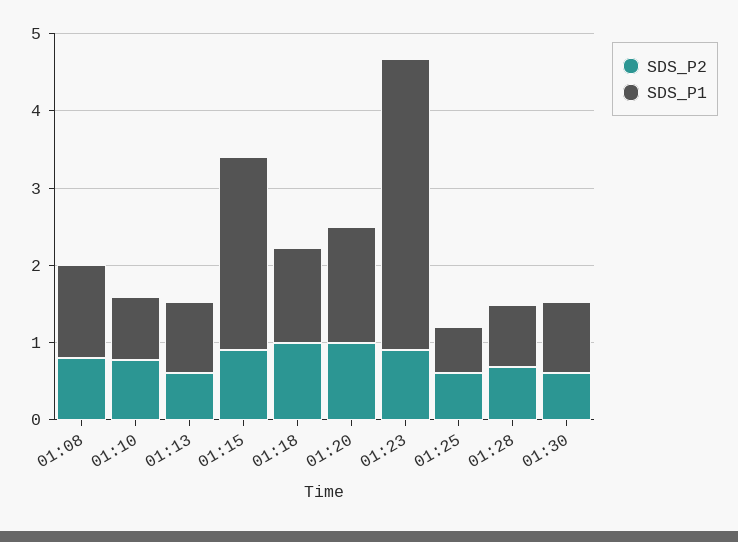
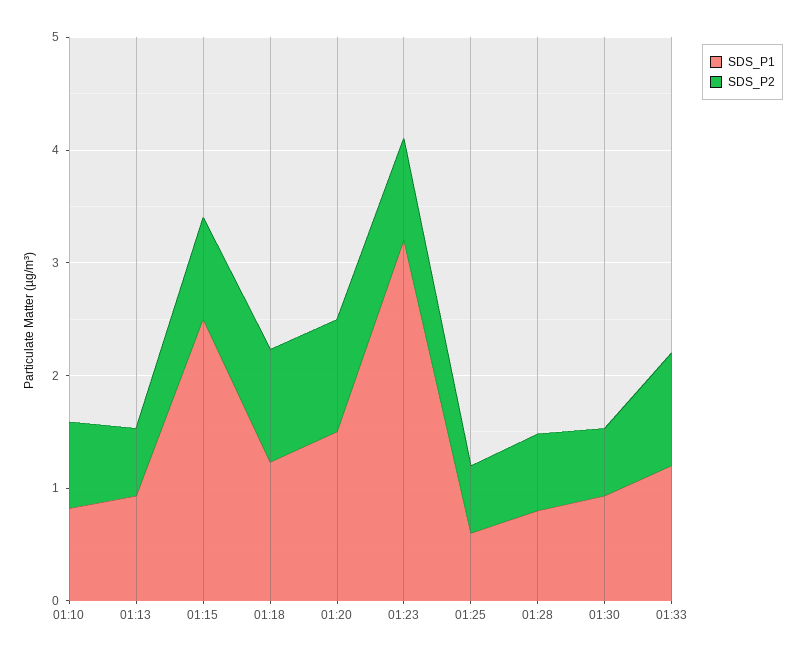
SDS_P2, 01:08: 0.8 -> none
SDS_P1, 01:08: 1.2 -> none
SDS_P1, 01:23: 3.8 -> 3.2
SDS_P1, 01:33: none -> 1.2
SDS_P2, 01:33: none -> 1

